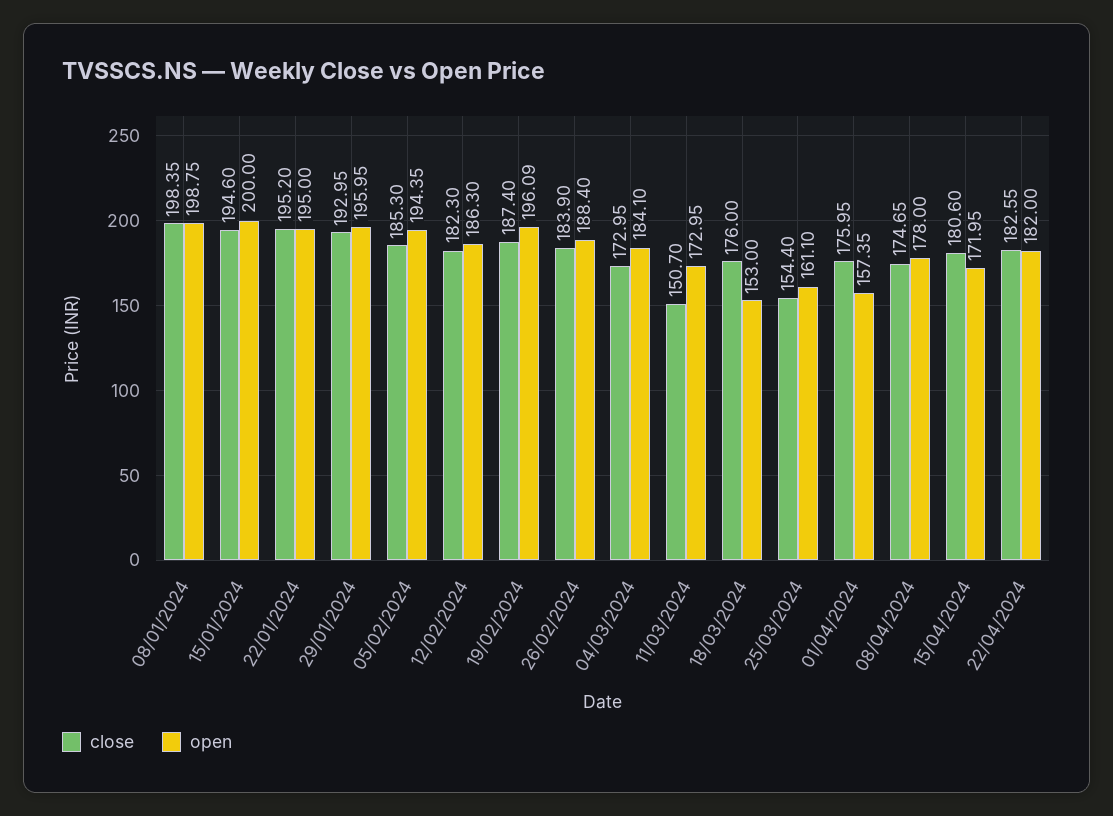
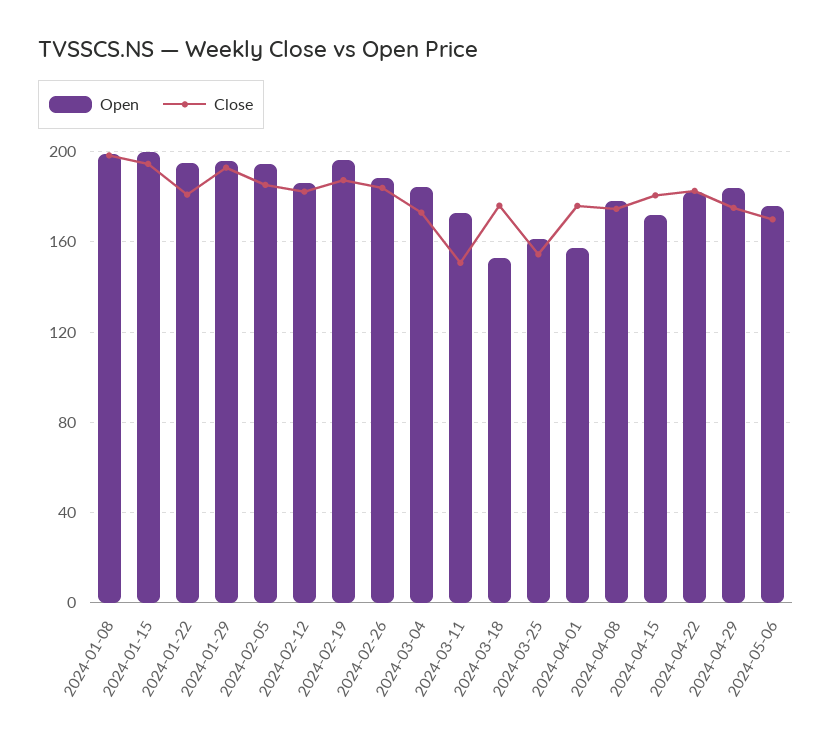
close, 22/01/2024: 195.2 -> 180
open, 2024-04-29: none -> 185
close, 2024-04-29: none -> 175
open, 2024-05-06: none -> 175
close, 2024-05-06: none -> 170

